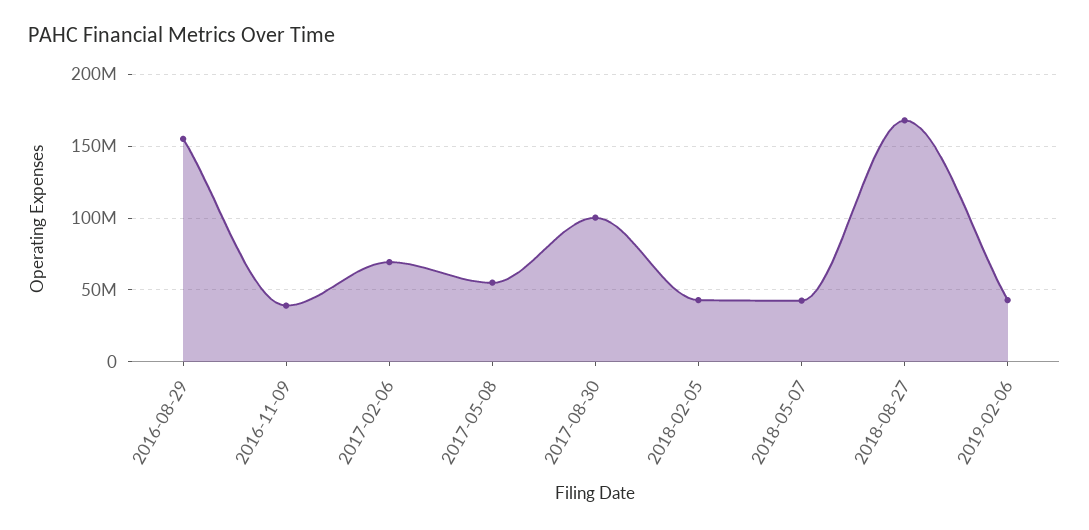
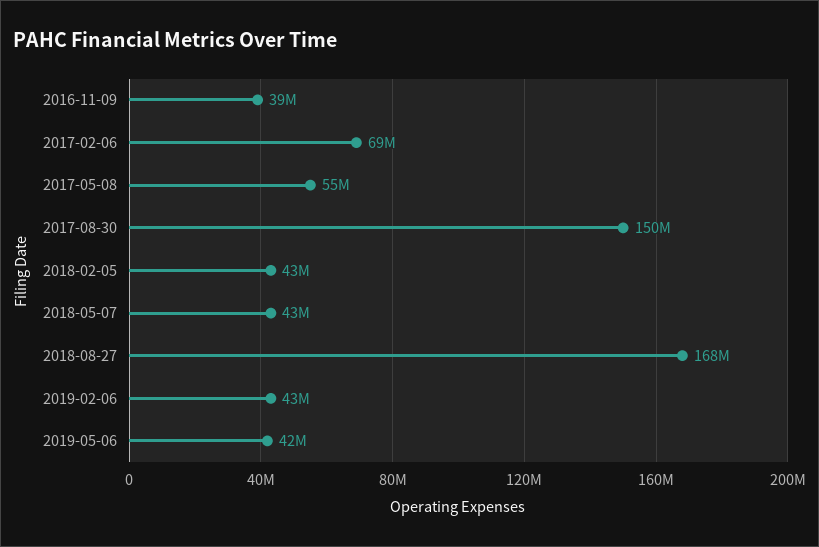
2016-08-29: 155000000 -> none
2017-08-30: 100000000 -> 150000000
2019-05-06: none -> 42000000

